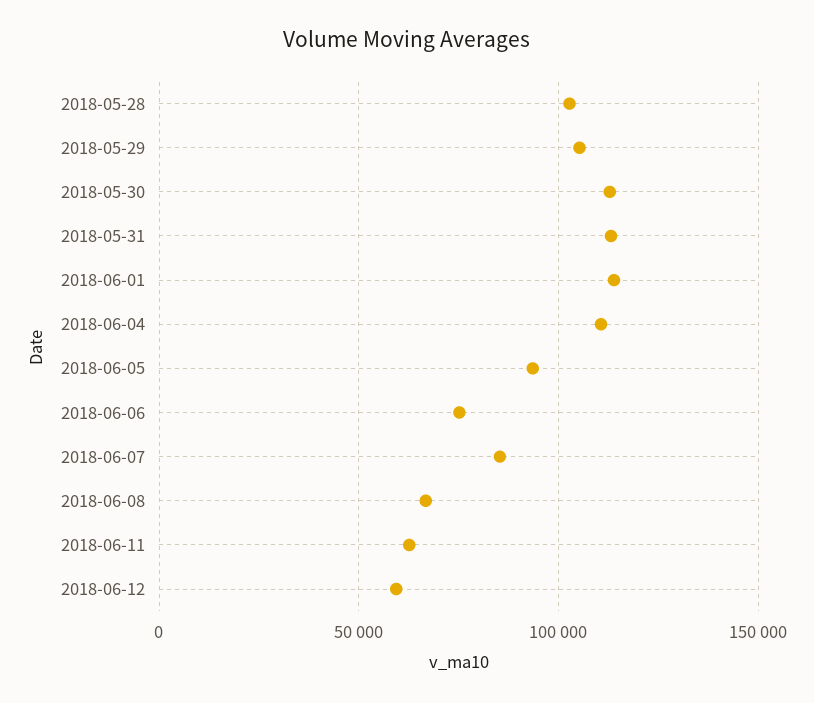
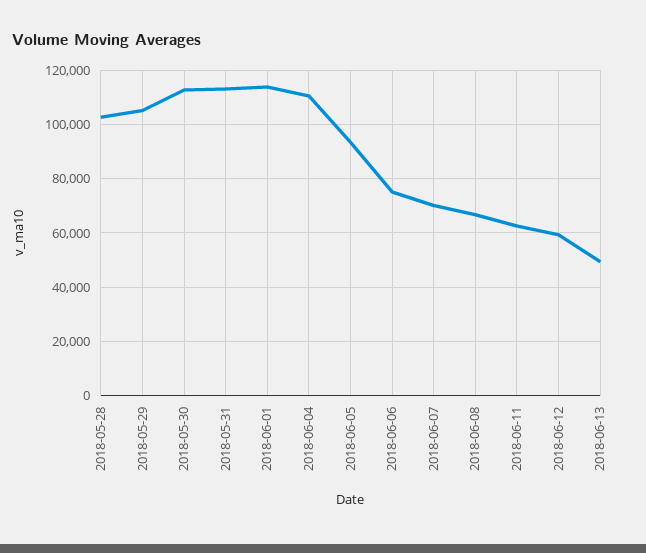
2018-06-07: 85000 -> 70000
2018-06-13: none -> 50000

